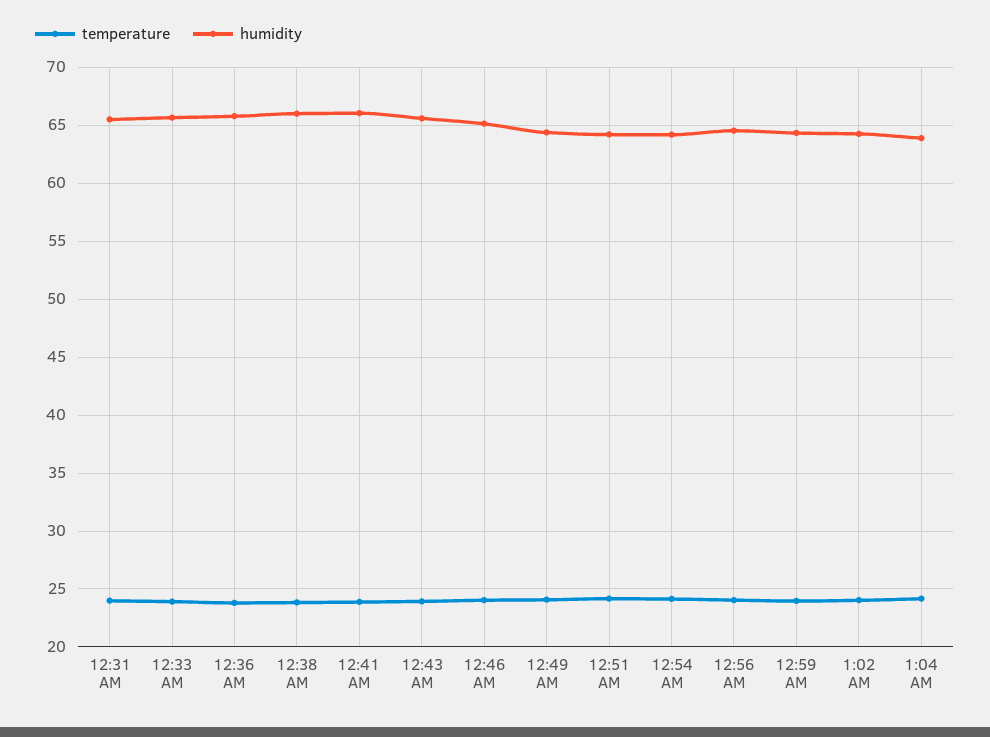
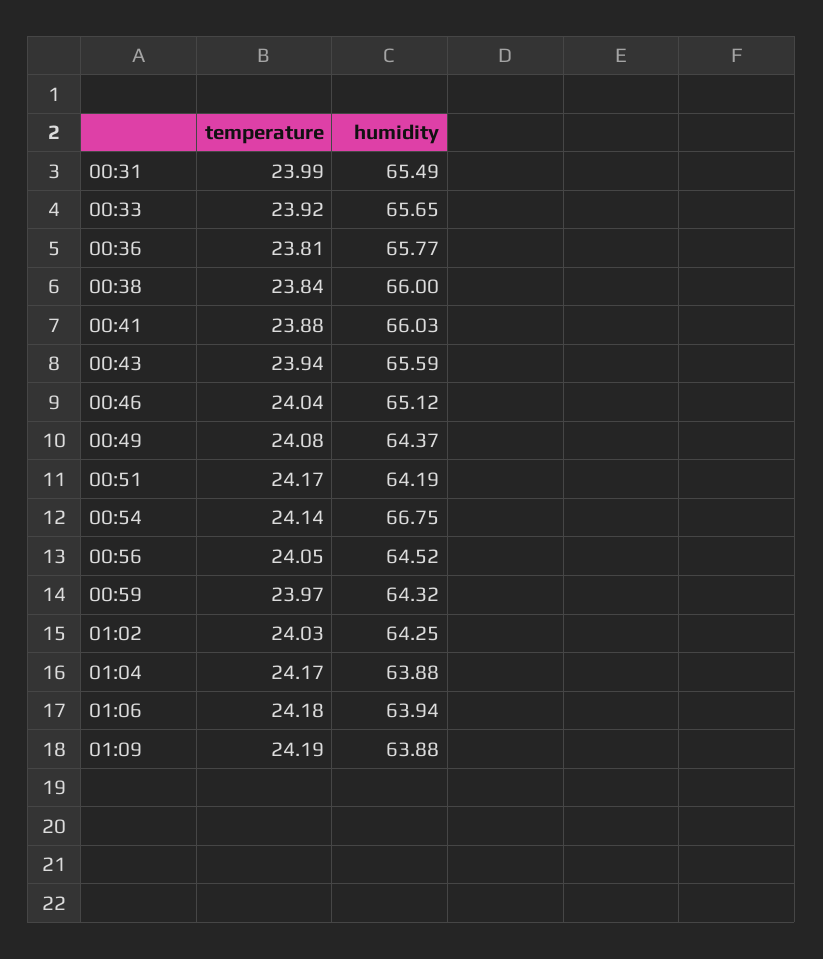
humidity, 12:54 AM: 64 -> 66.75
temperature, 01:06: none -> 24.18
humidity, 01:06: none -> 63.94
temperature, 01:09: none -> 24.19
humidity, 01:09: none -> 63.88

